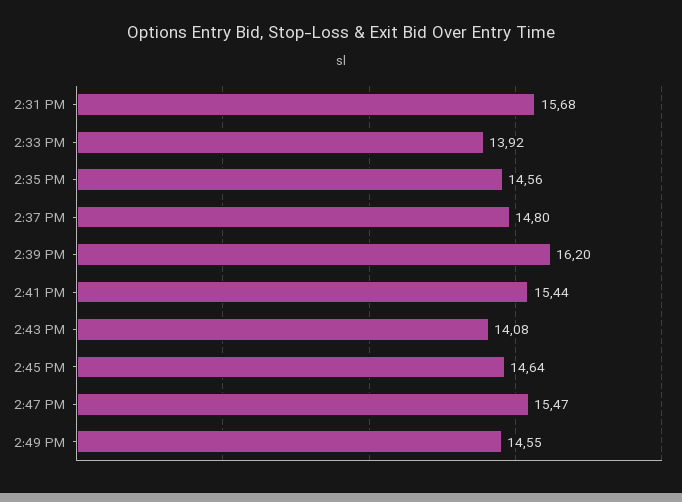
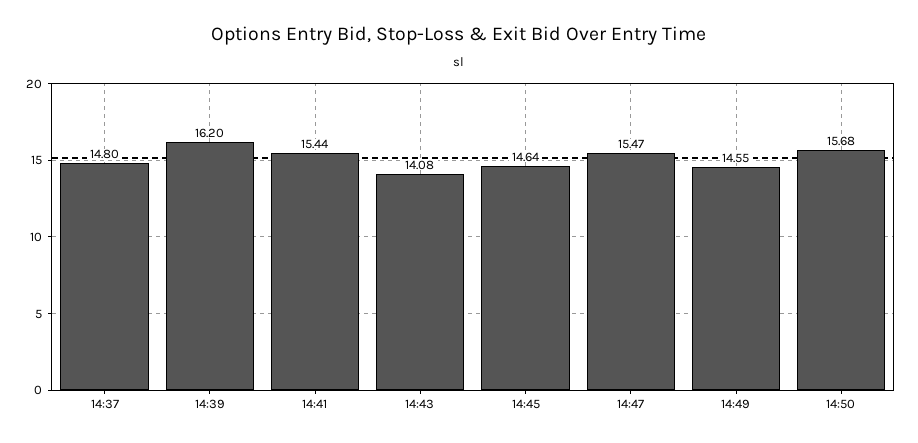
2:31 PM: 15.68 -> none
2:33 PM: 13.92 -> none
2:35 PM: 14.56 -> none
14:50: none -> 15.68

